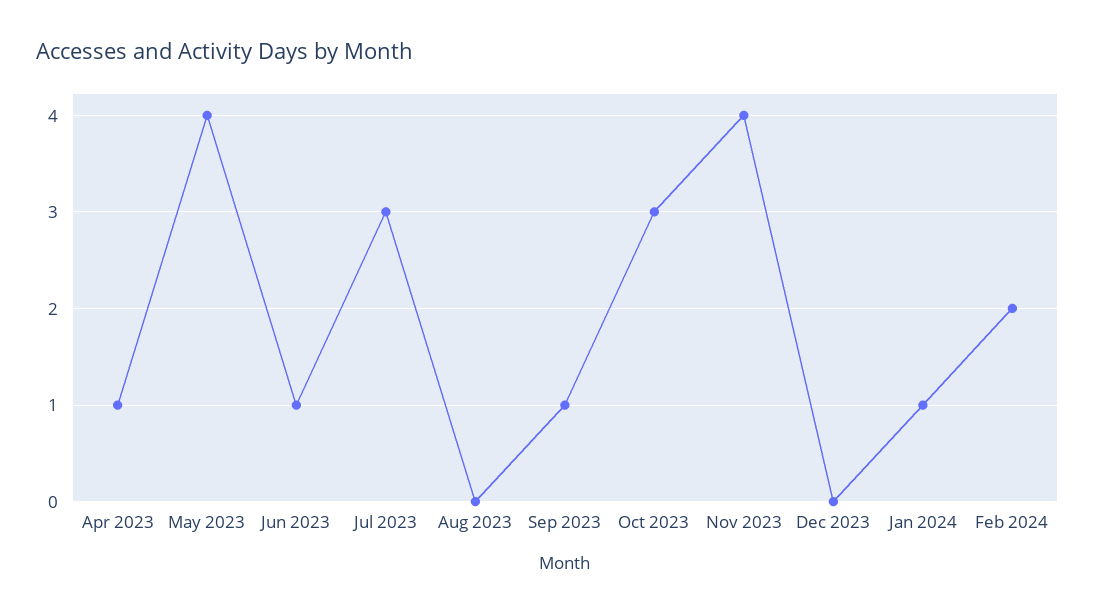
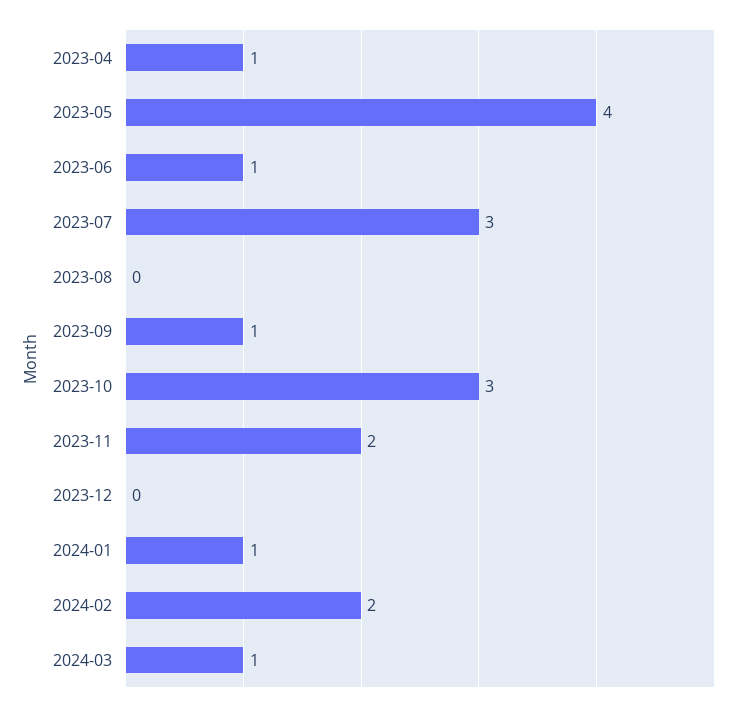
Nov 2023: 4 -> 2
2024-03: none -> 1

